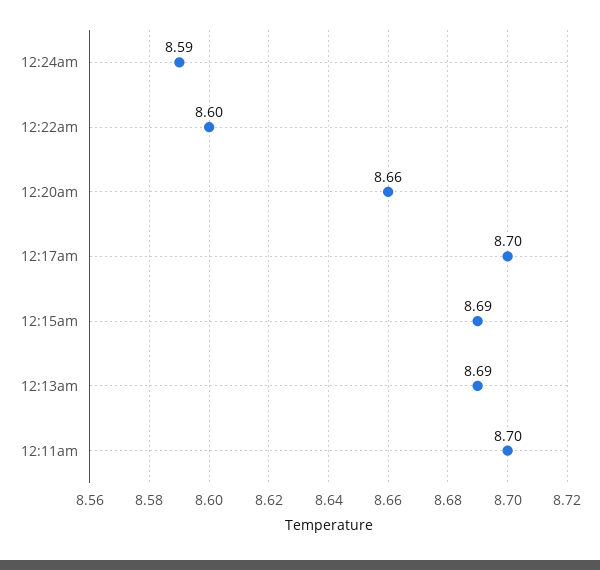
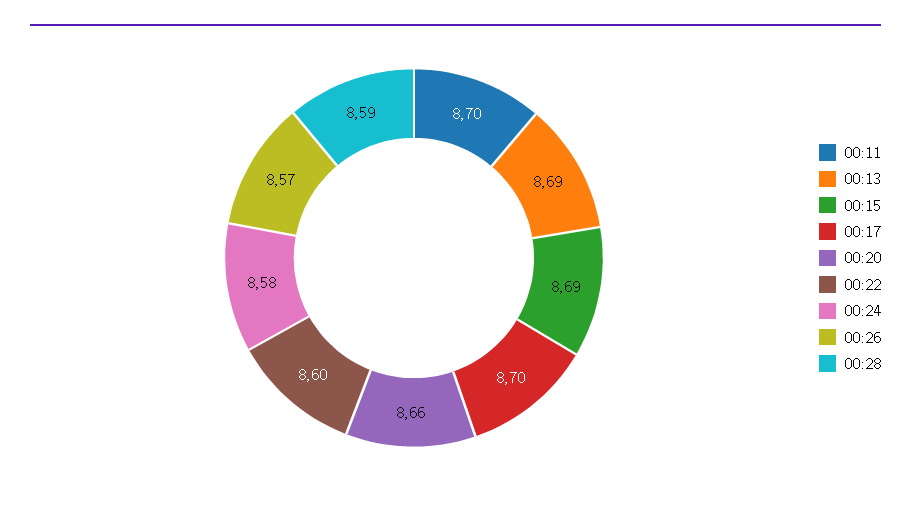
12:24am: 8.59 -> 8.58
00:26: none -> 8.57
00:28: none -> 8.59

